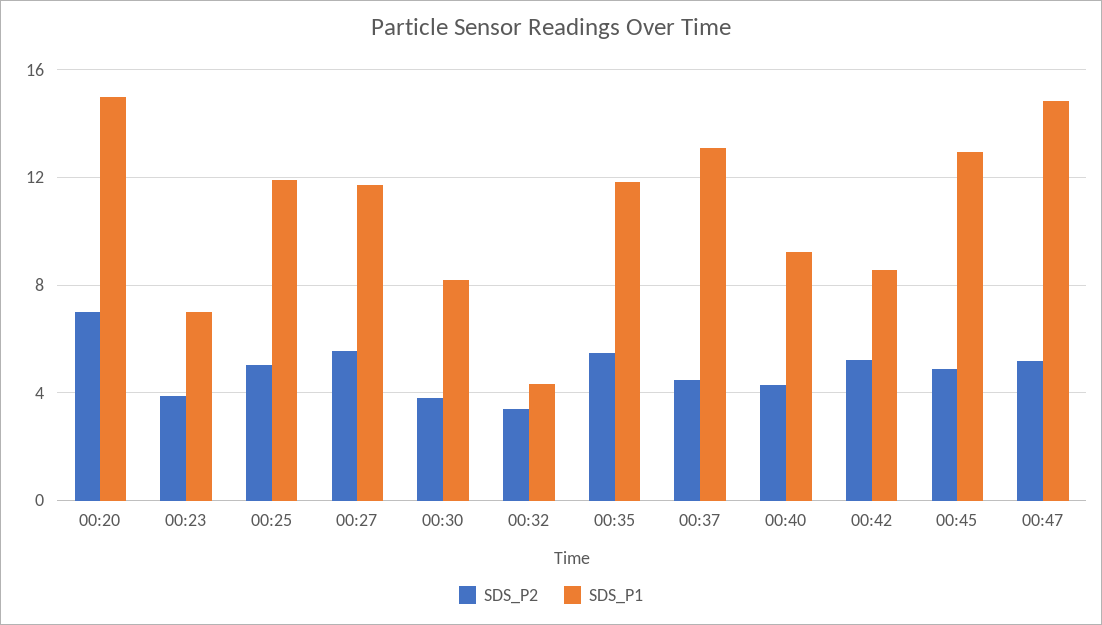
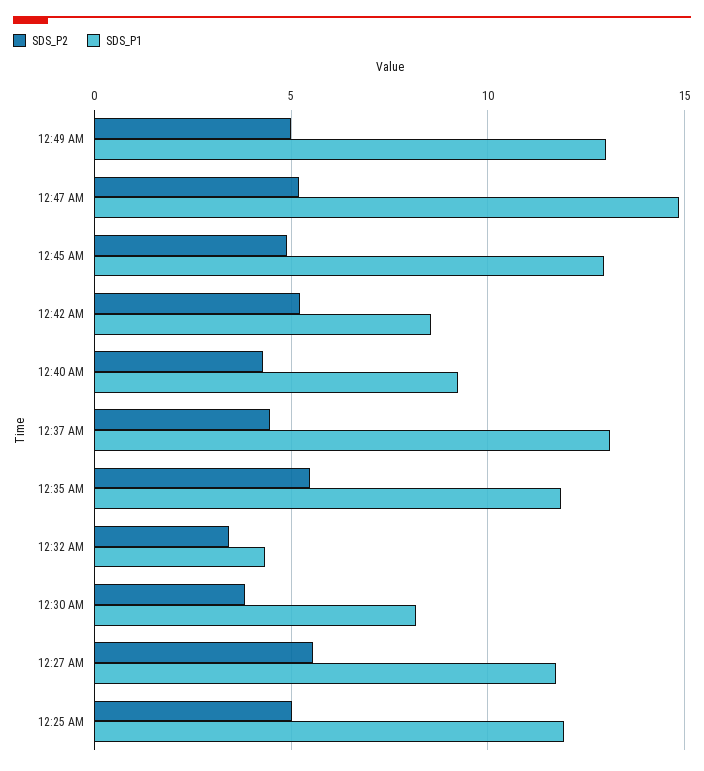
SDS_P2, 00:20: 7 -> none
SDS_P1, 00:20: 15 -> none
SDS_P2, 00:23: 4 -> none
SDS_P1, 00:23: 7 -> none
SDS_P2, 12:49 AM: none -> 5
SDS_P1, 12:49 AM: none -> 13

